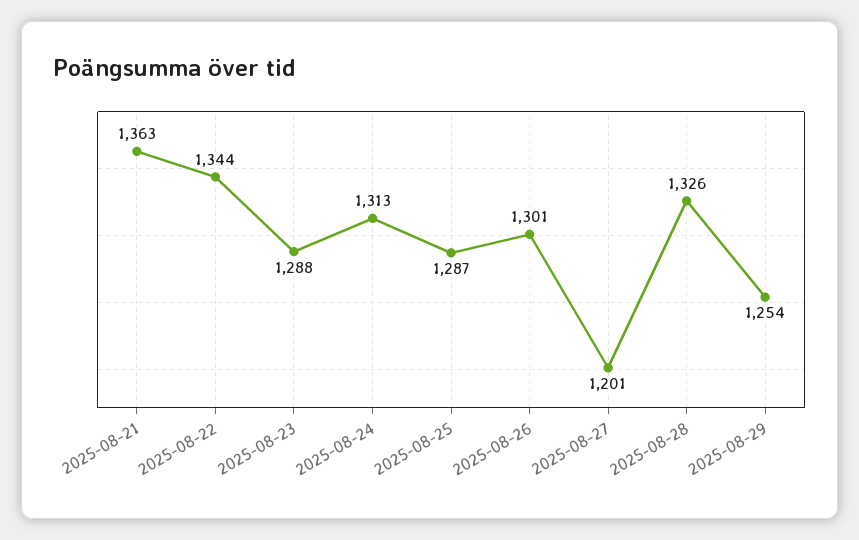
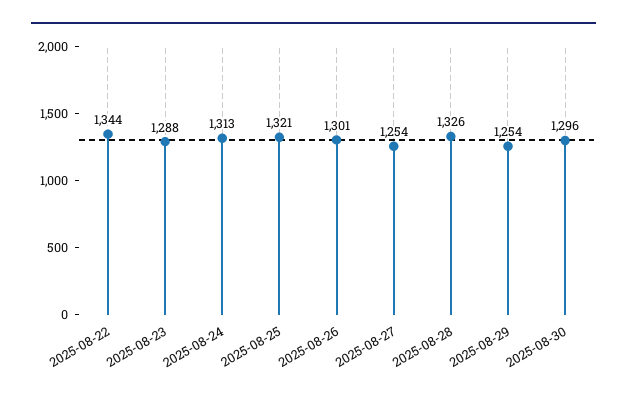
2025-08-21: 1363 -> none
2025-08-25: 1287 -> 1321
2025-08-27: 1201 -> 1254
2025-08-30: none -> 1296

